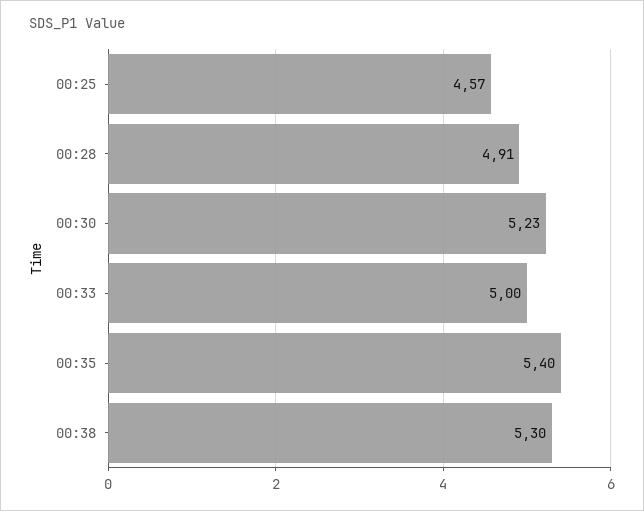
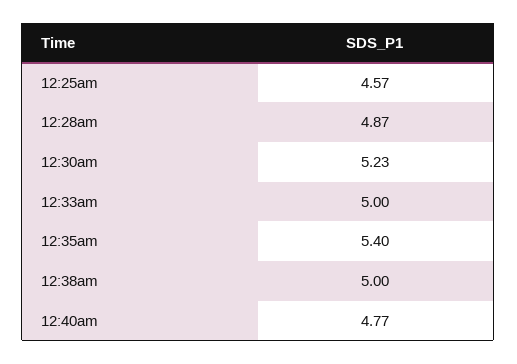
00:28: 4.91 -> 4.87
00:38: 5.3 -> 5
12:40am: none -> 4.77

